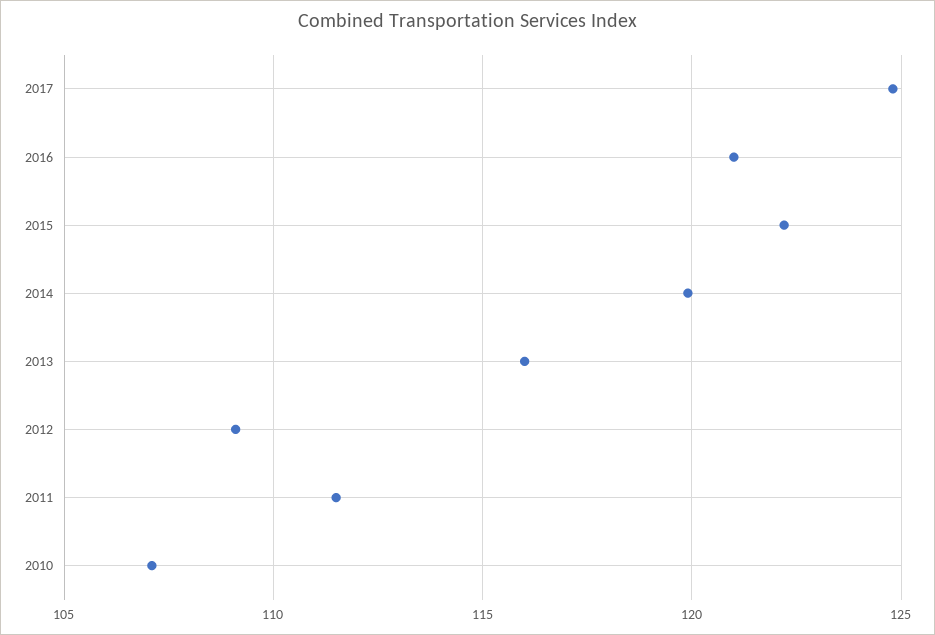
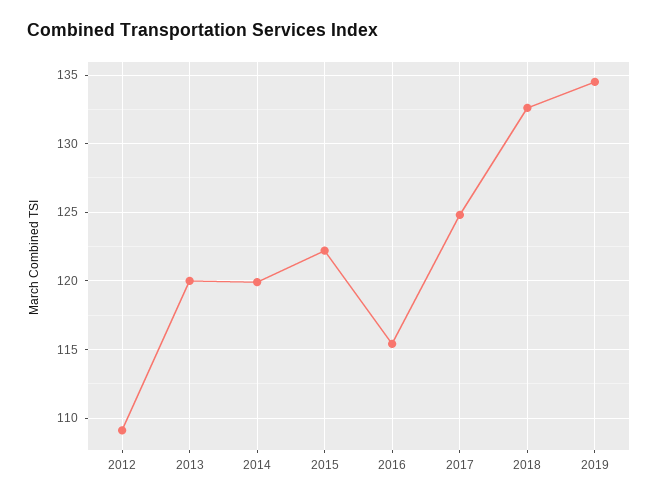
2016: 121 -> 115.5
2013: 116 -> 120
2011: 111.5 -> none
2010: 107 -> none
2018: none -> 132.5
2019: none -> 134.5

